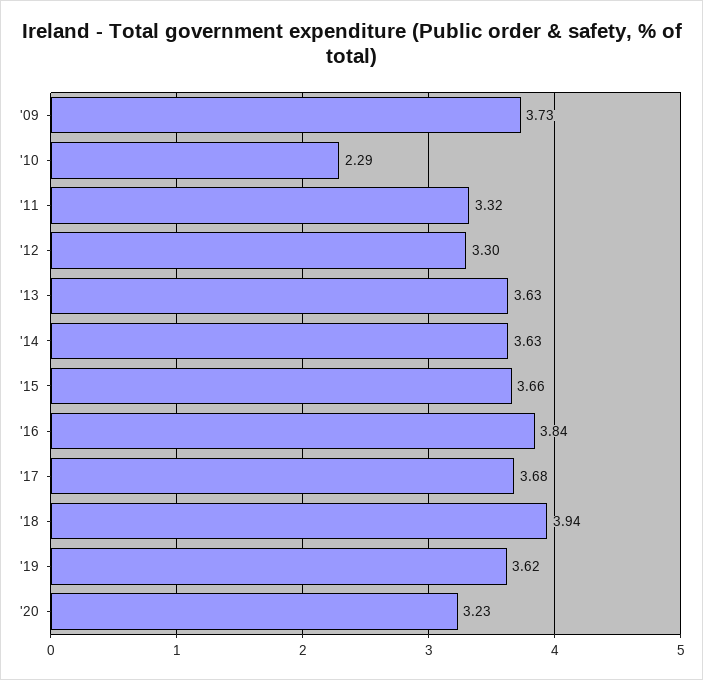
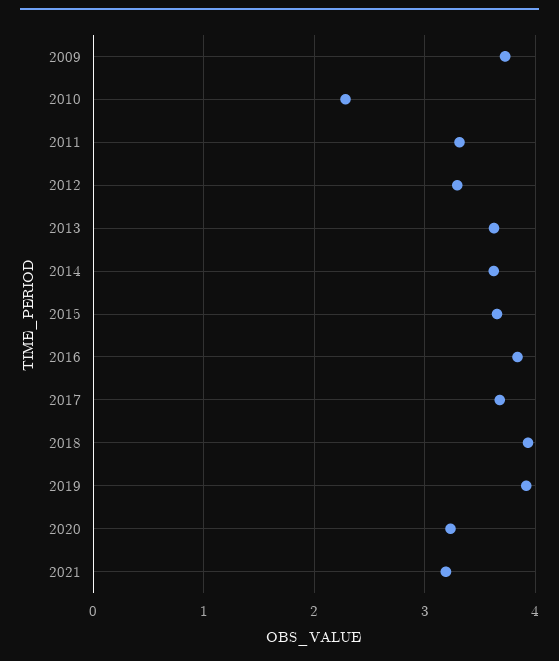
'19: 3.62 -> 3.9
2021: none -> 3.2

